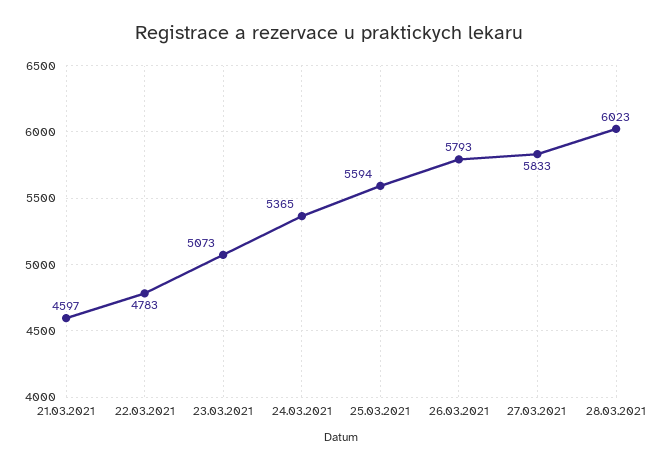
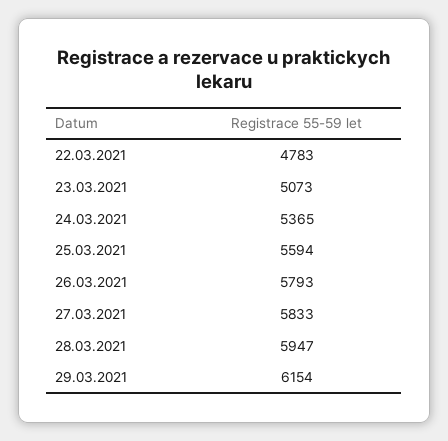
21.03.2021: 4597 -> none
28.03.2021: 6023 -> 5947
29.03.2021: none -> 6154

